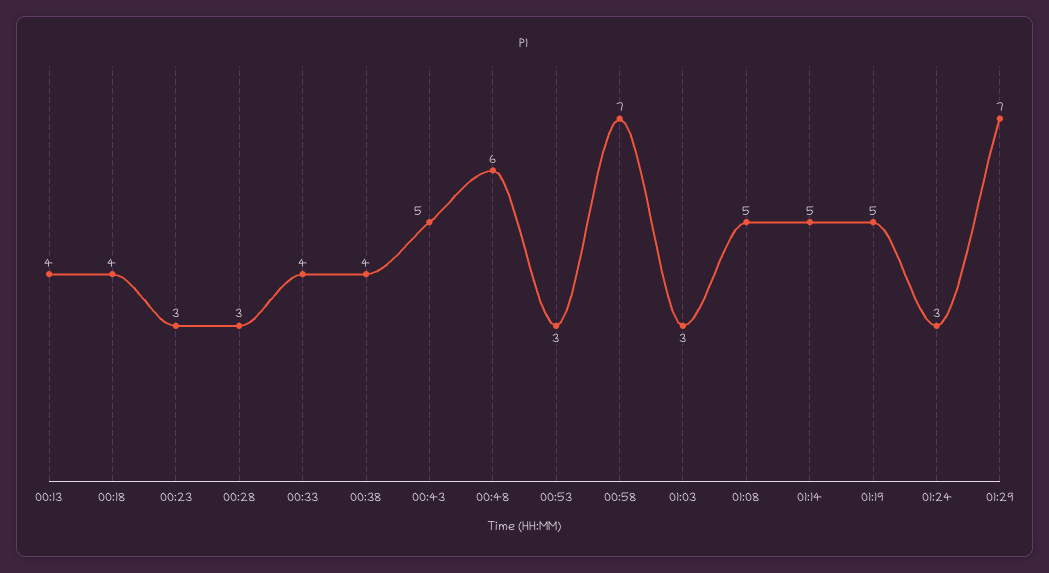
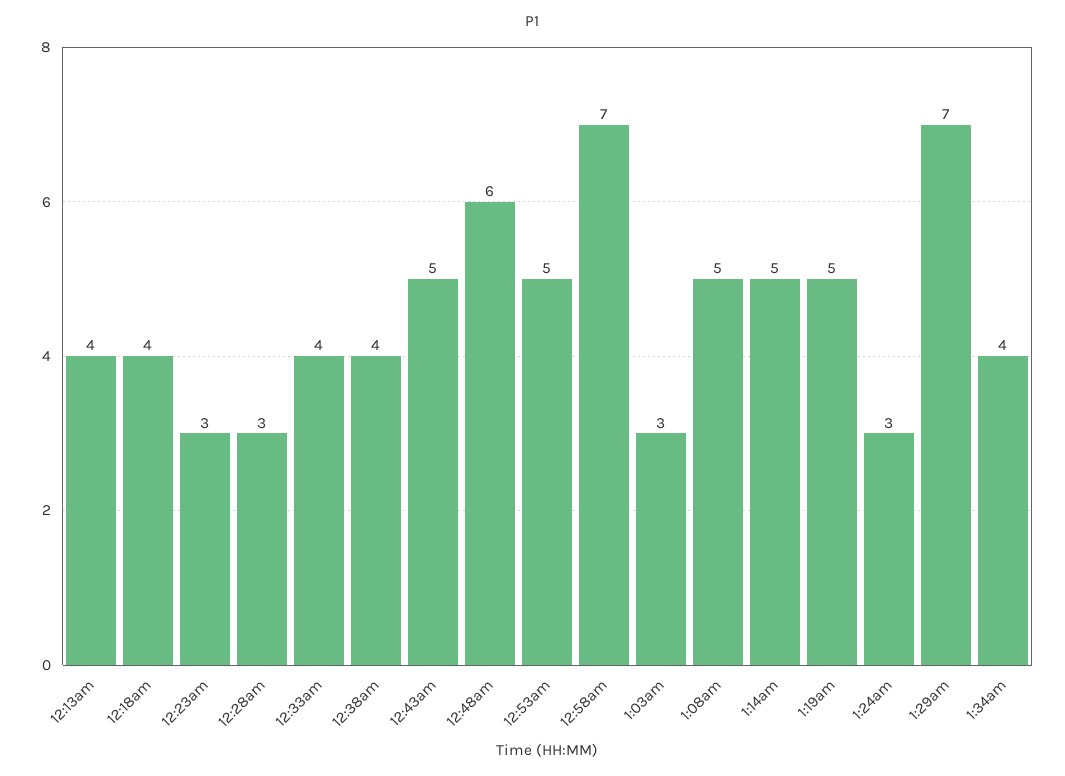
00:53: 3 -> 5
1:34am: none -> 4

